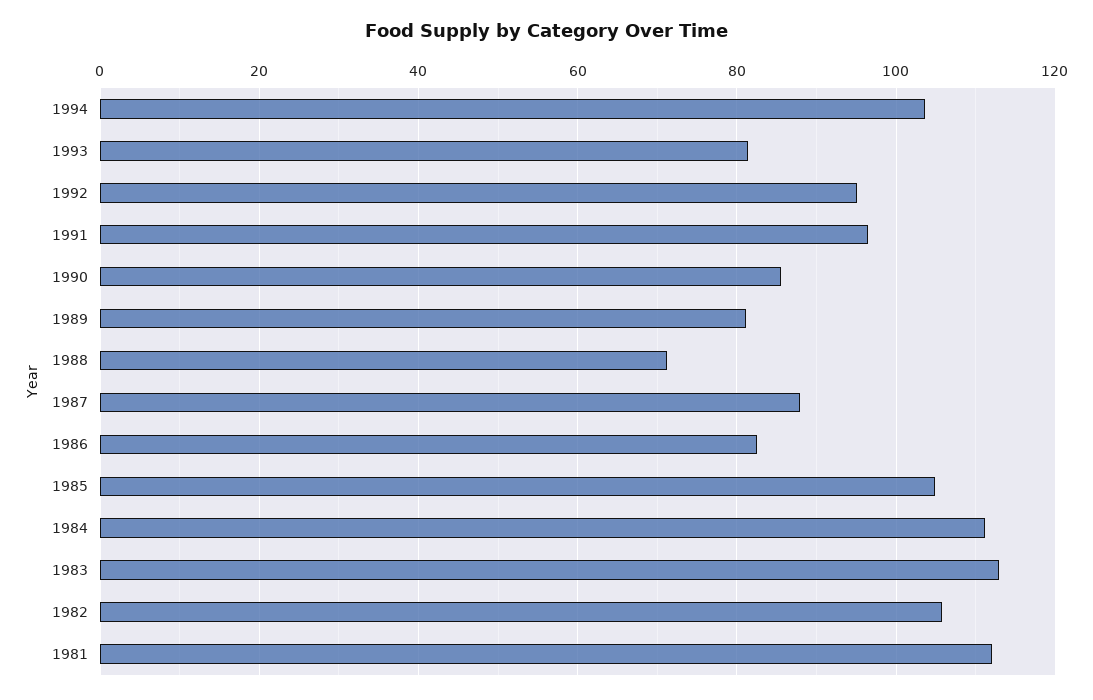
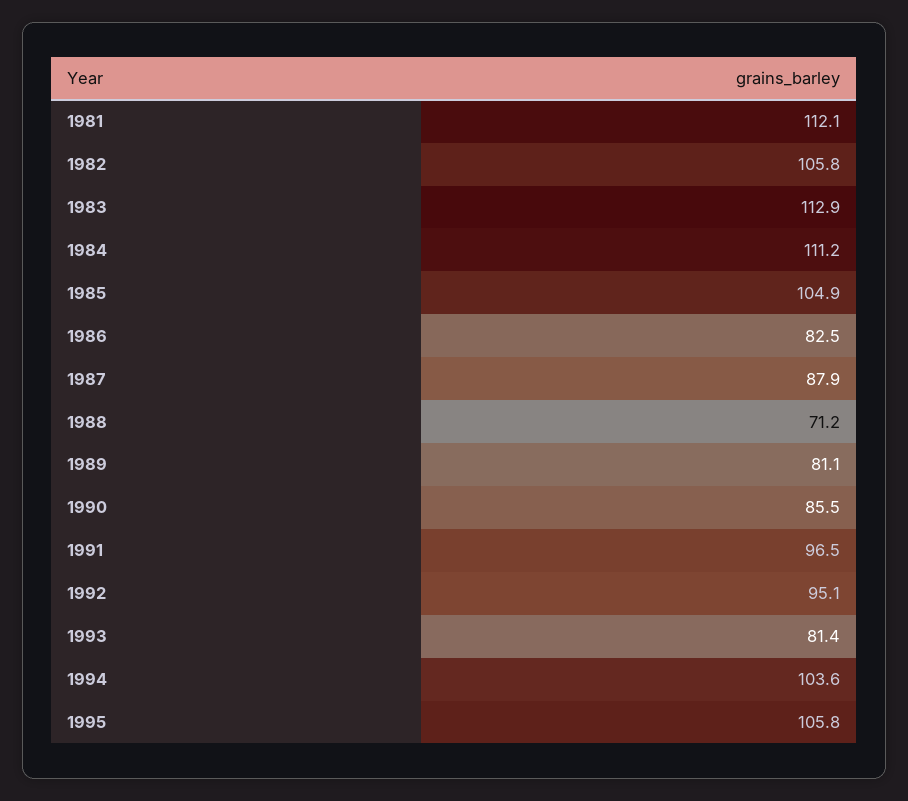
1995: none -> 105.8

